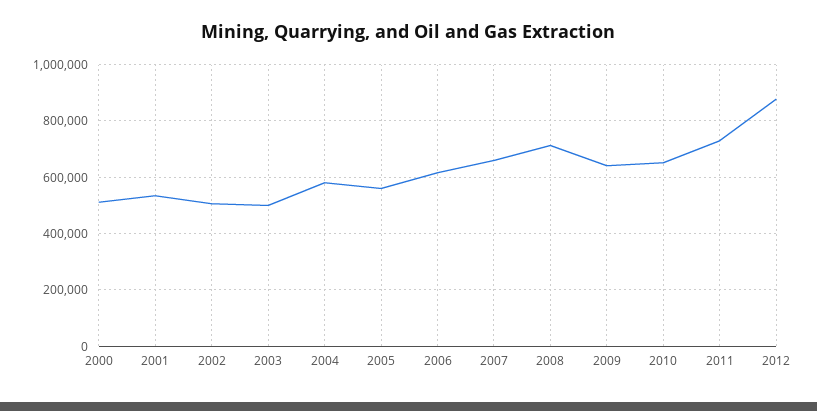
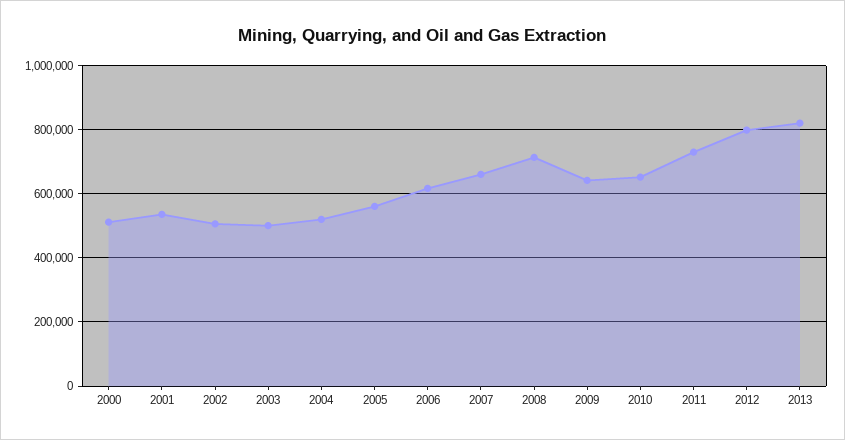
2004: 575000 -> 520000
2012: 875000 -> 800000
2013: none -> 820000

